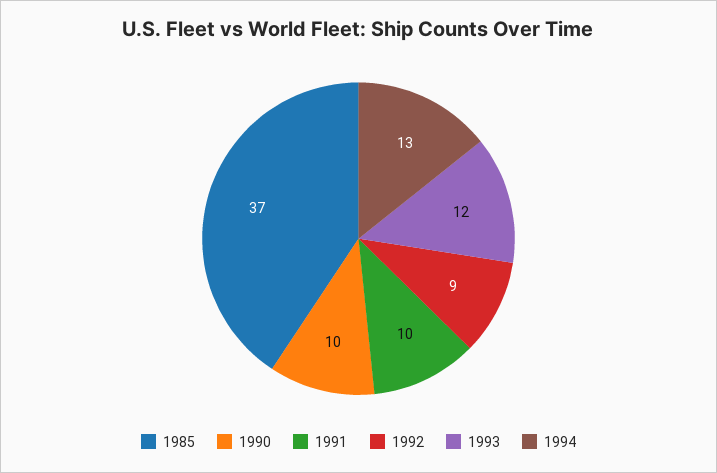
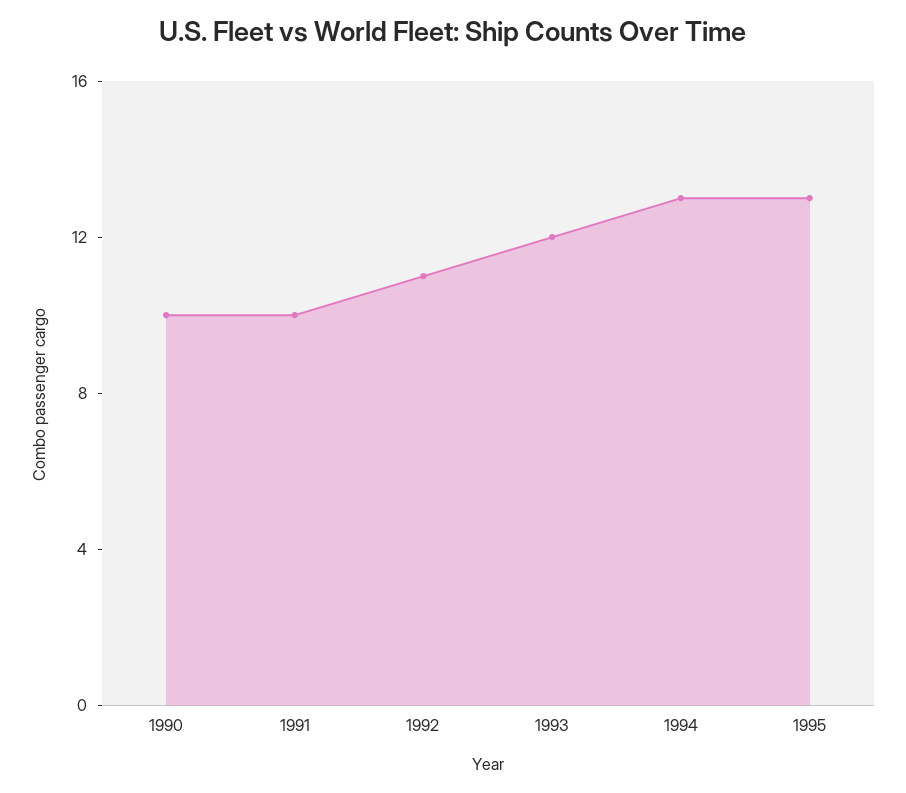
1985: 37 -> none
1992: 9 -> 11
1995: none -> 13

